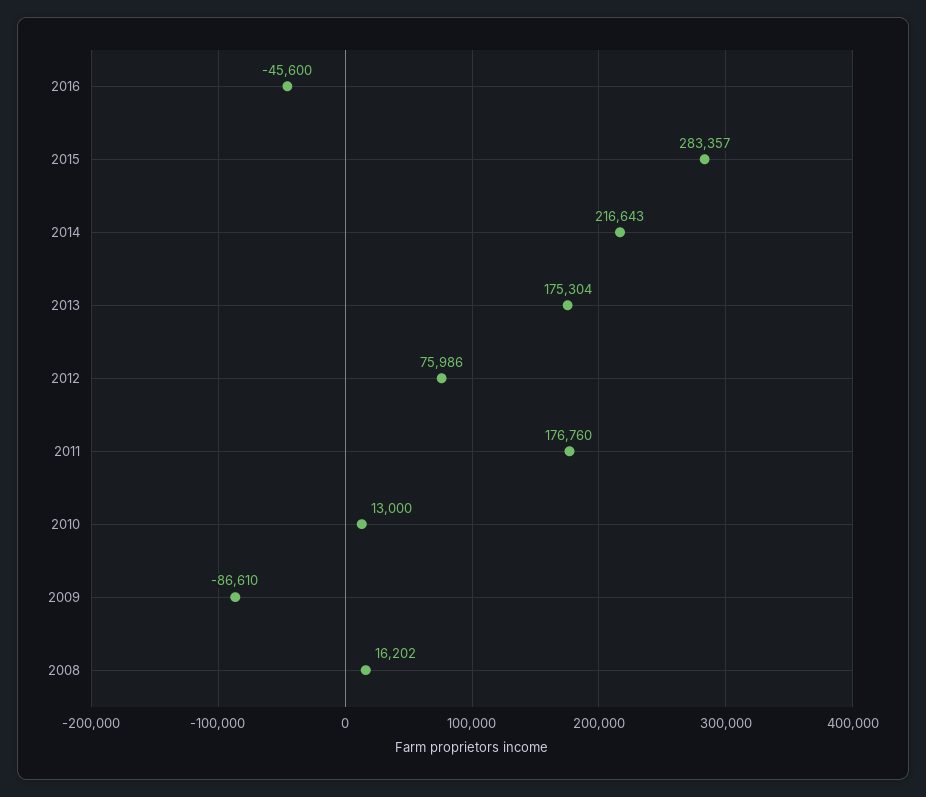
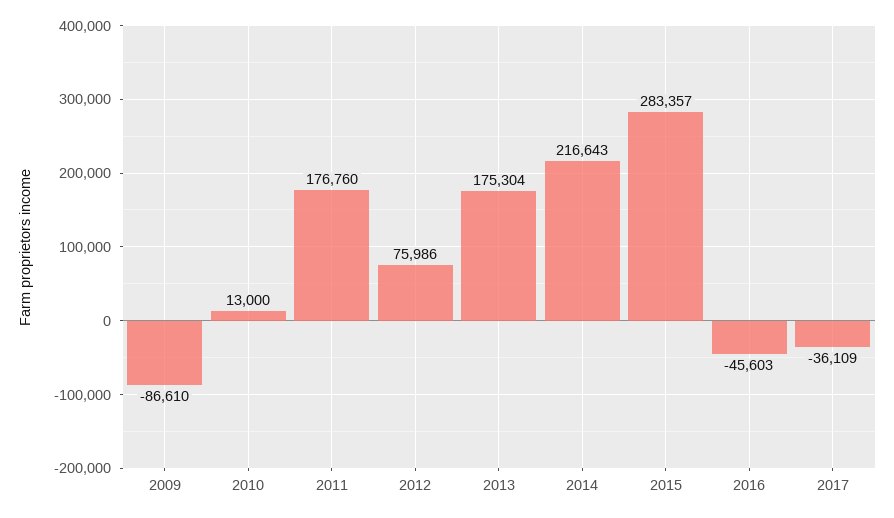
2016: -45600 -> -45603
2008: 16202 -> none
2017: none -> -36109

